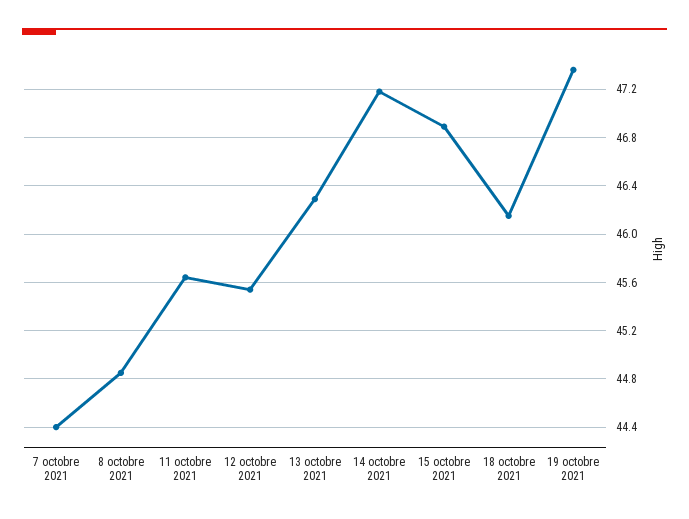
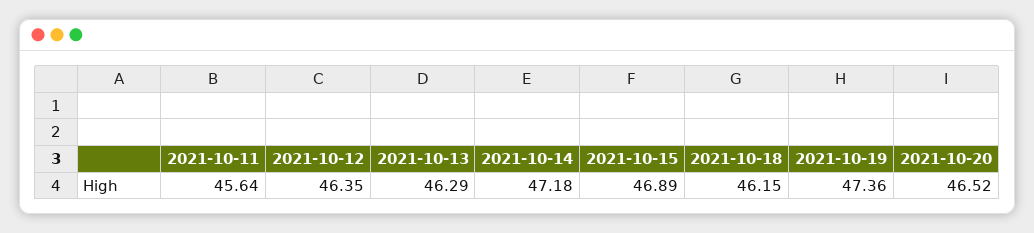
7 octobre 2021: 44.4 -> none
8 octobre 2021: 44.85 -> none
12 octobre 2021: 45.55 -> 46.35
2021-10-20: none -> 46.52

